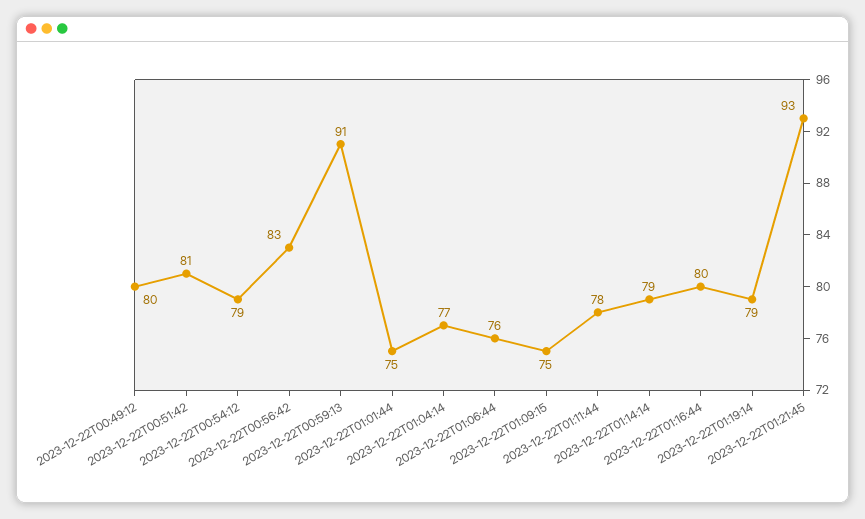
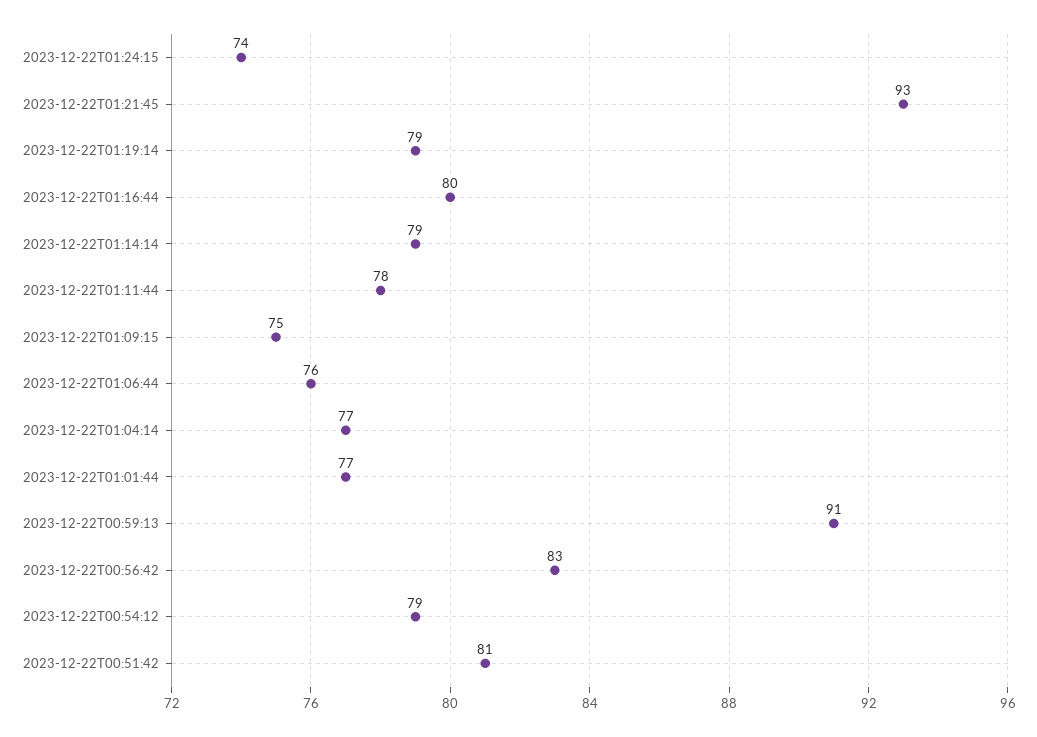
2023-12-22T00:49:12: 80 -> none
2023-12-22T01:01:44: 75 -> 77
2023-12-22T01:24:15: none -> 74

